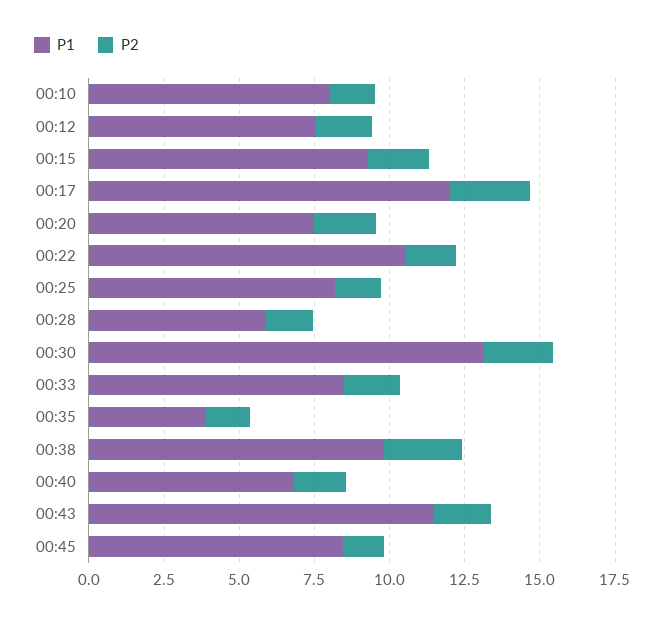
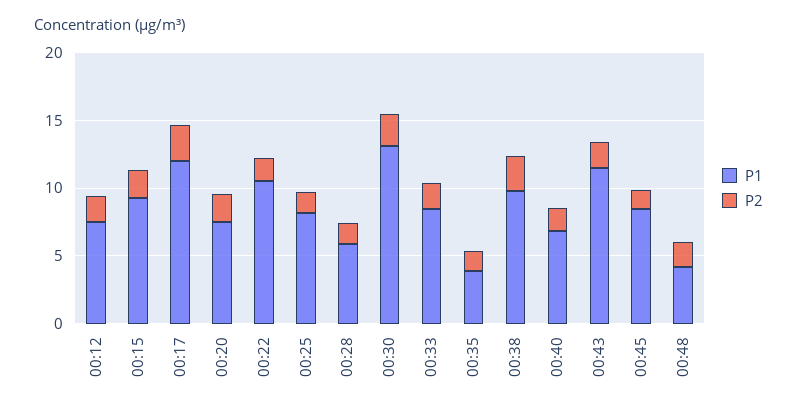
P1, 00:10: 8 -> none
P2, 00:10: 1.5 -> none
P1, 00:48: none -> 4
P2, 00:48: none -> 2

